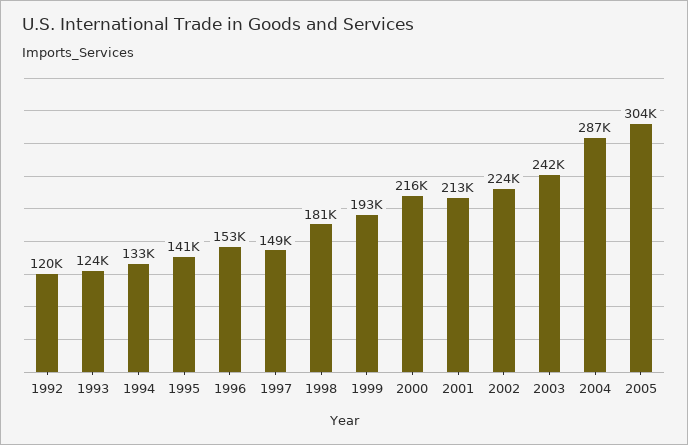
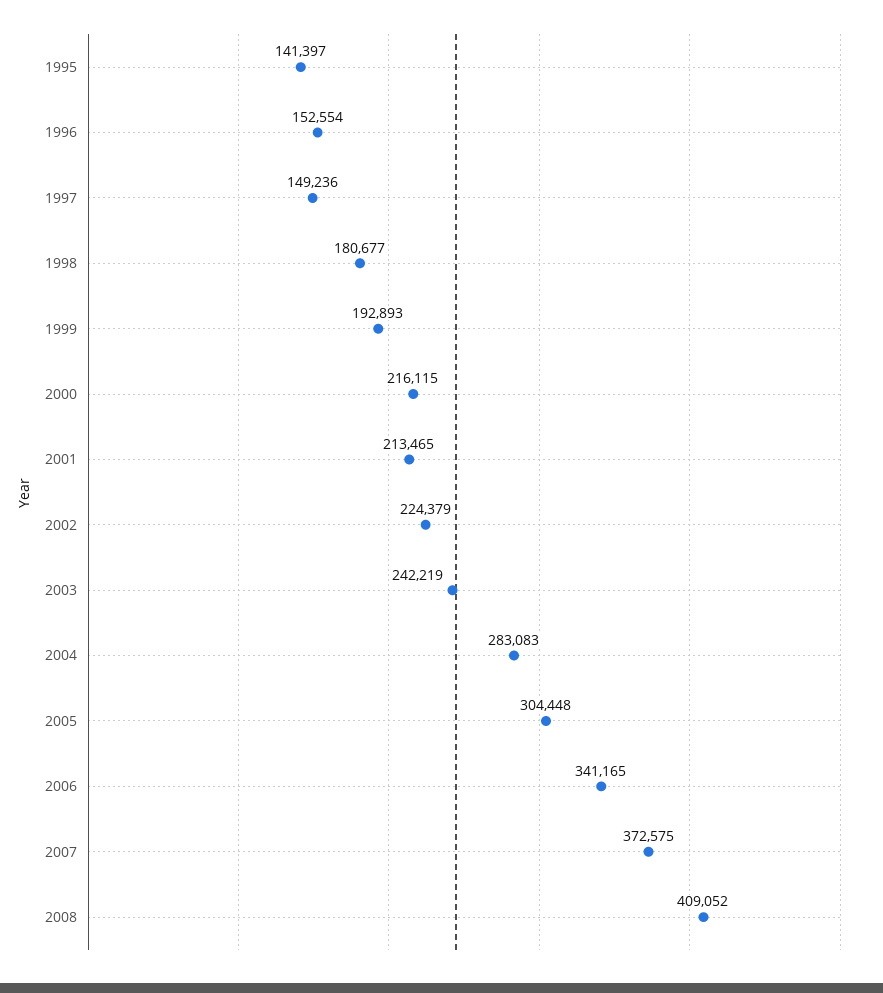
1992: 120000 -> none
1993: 124000 -> none
1994: 133000 -> none
2004: 287000 -> 283083
2006: none -> 341165
2007: none -> 372575
2008: none -> 409052

